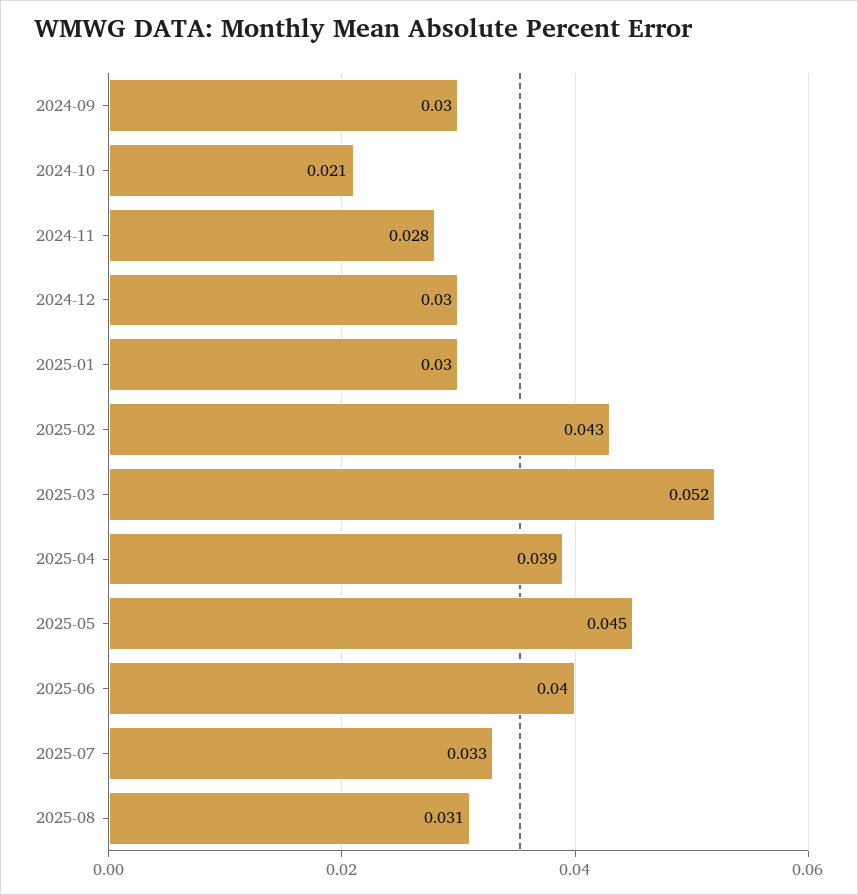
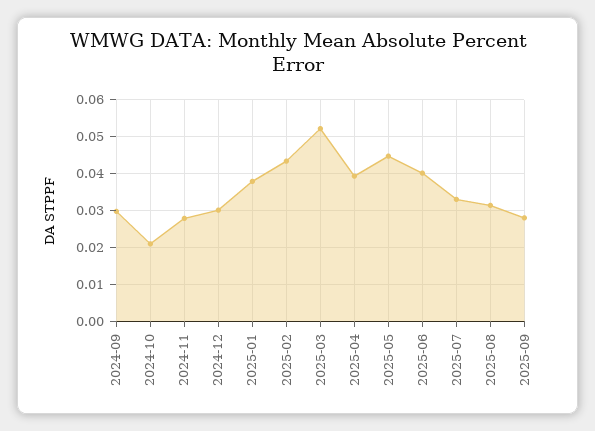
2025-01: 0.03 -> 0.038
2025-09: none -> 0.028

